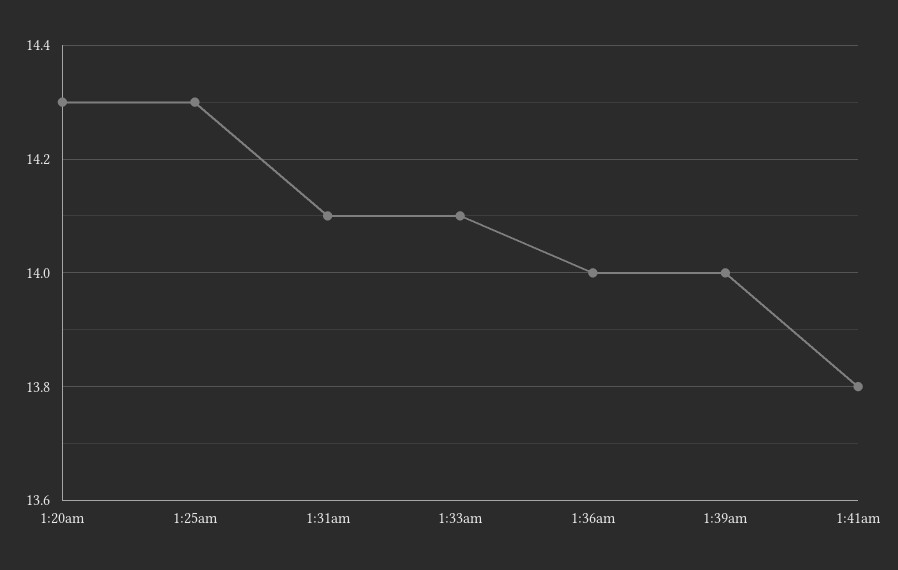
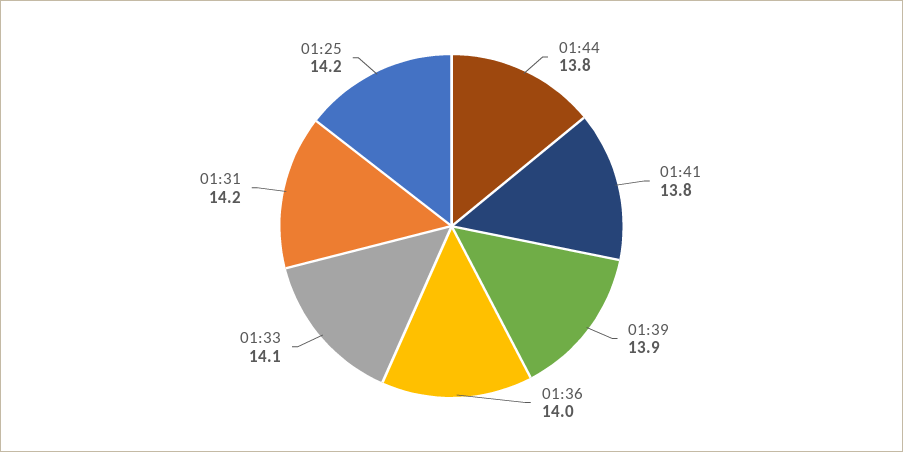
1:20am: 14.3 -> none
1:25am: 14.3 -> 14.2
1:31am: 14.1 -> 14.2
1:39am: 14 -> 13.9
01:44: none -> 13.8

